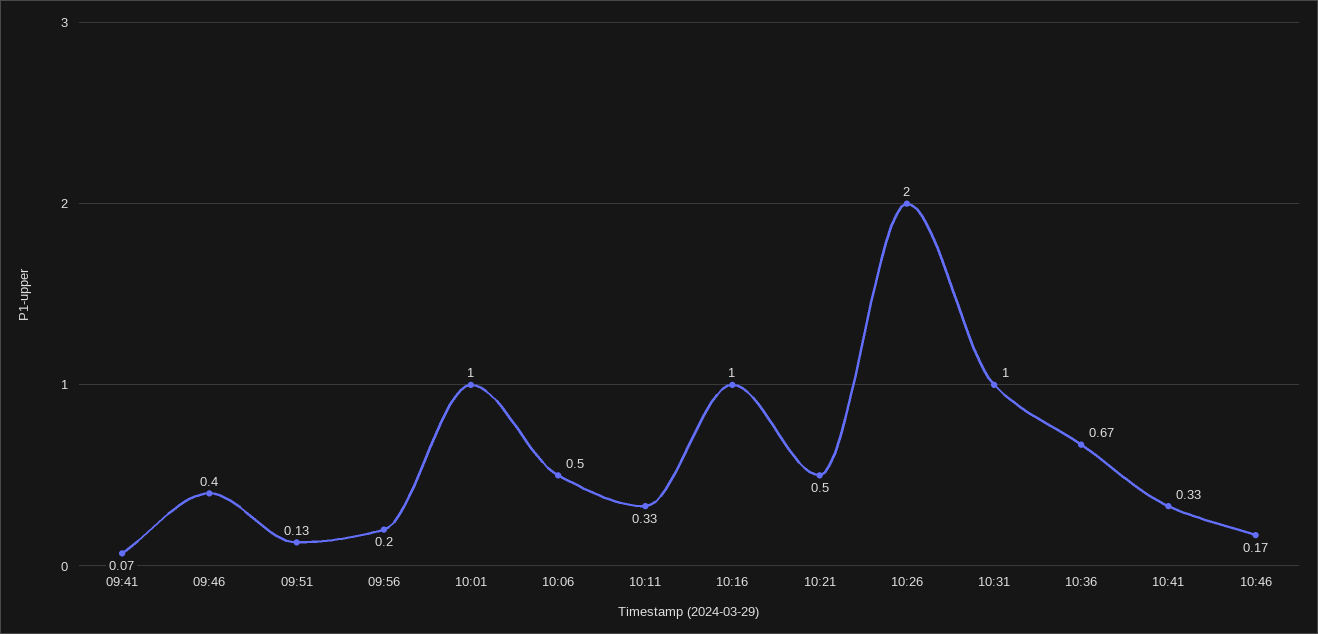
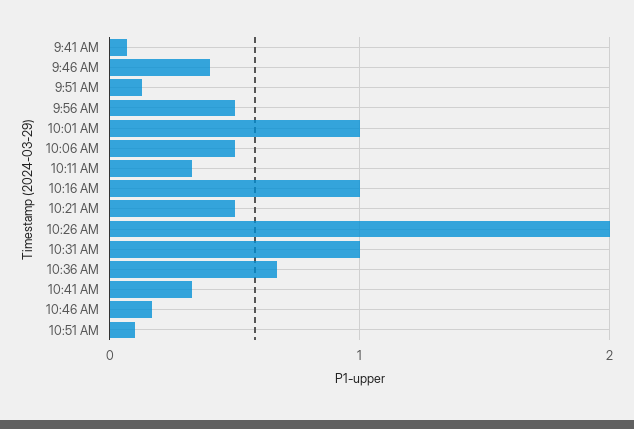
09:56: 0.2 -> 0.5
10:51 AM: none -> 0.1

